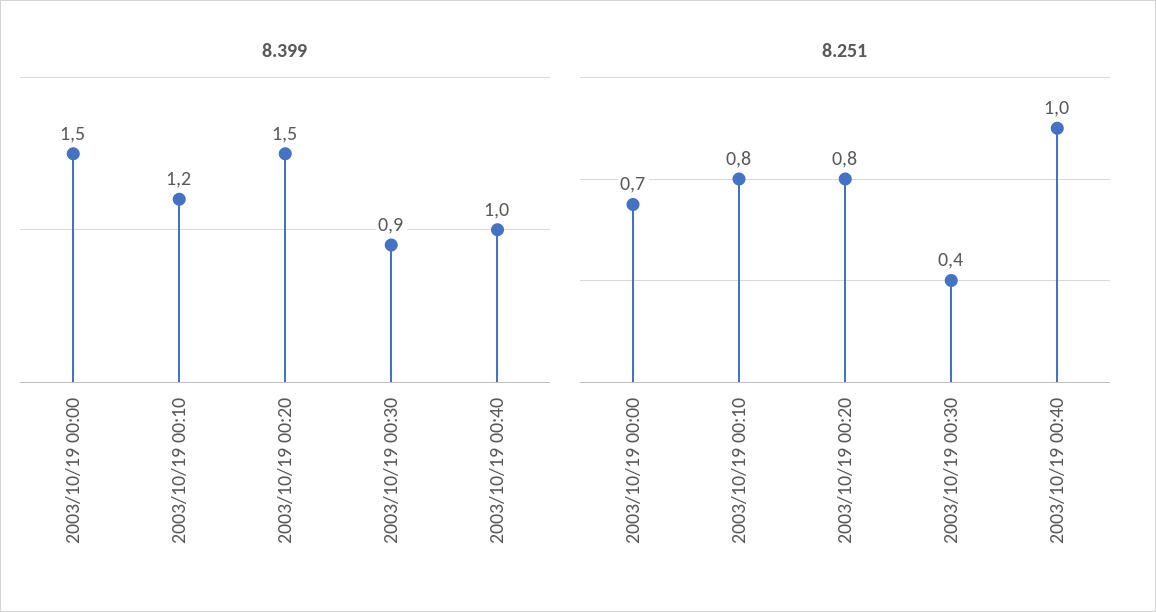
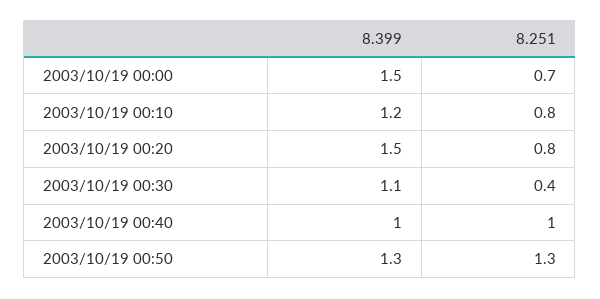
8.399, 2003/10/19 00:30: 0.9 -> 1.1
8.399, 2003/10/19 00:50: none -> 1.3
8.251, 2003/10/19 00:50: none -> 1.3

